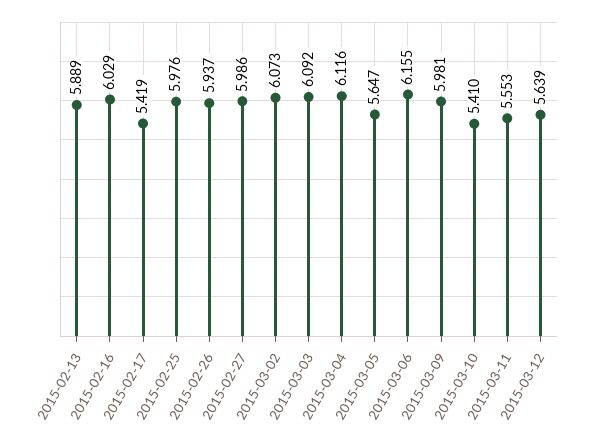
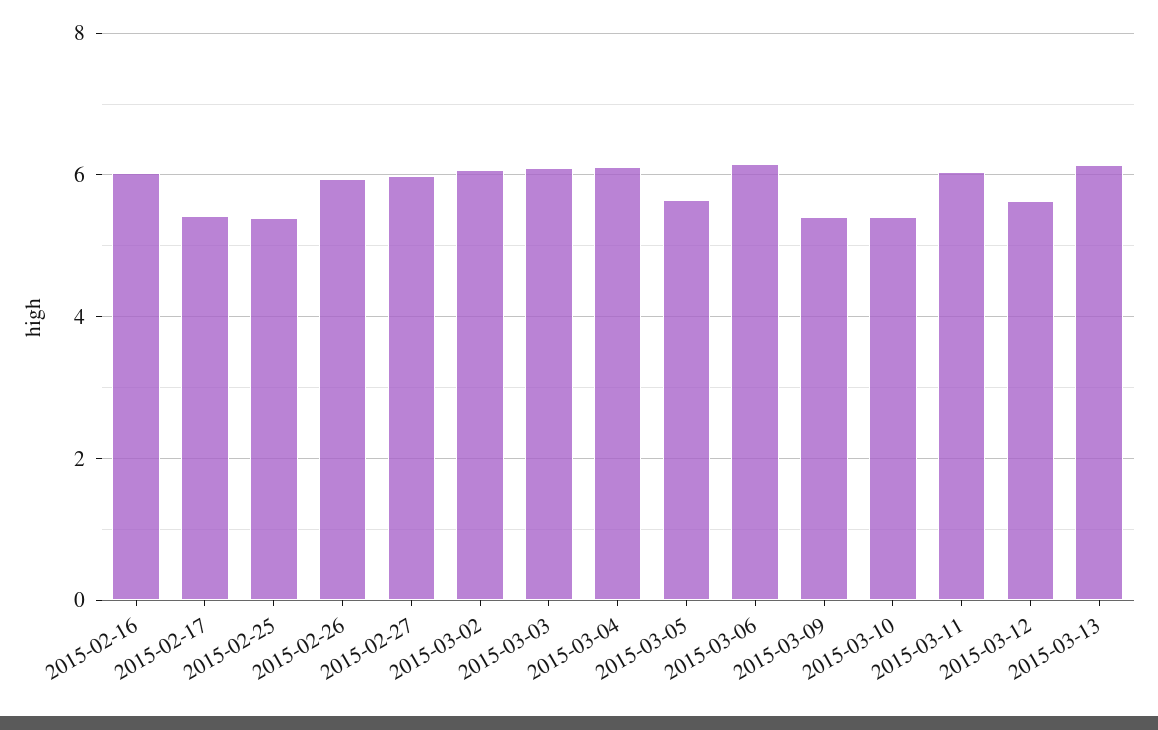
2015-02-13: 5.889 -> none
2015-02-25: 5.976 -> 5.4
2015-03-09: 5.981 -> 5.4
2015-03-11: 5.553 -> 6
2015-03-13: none -> 6.2

